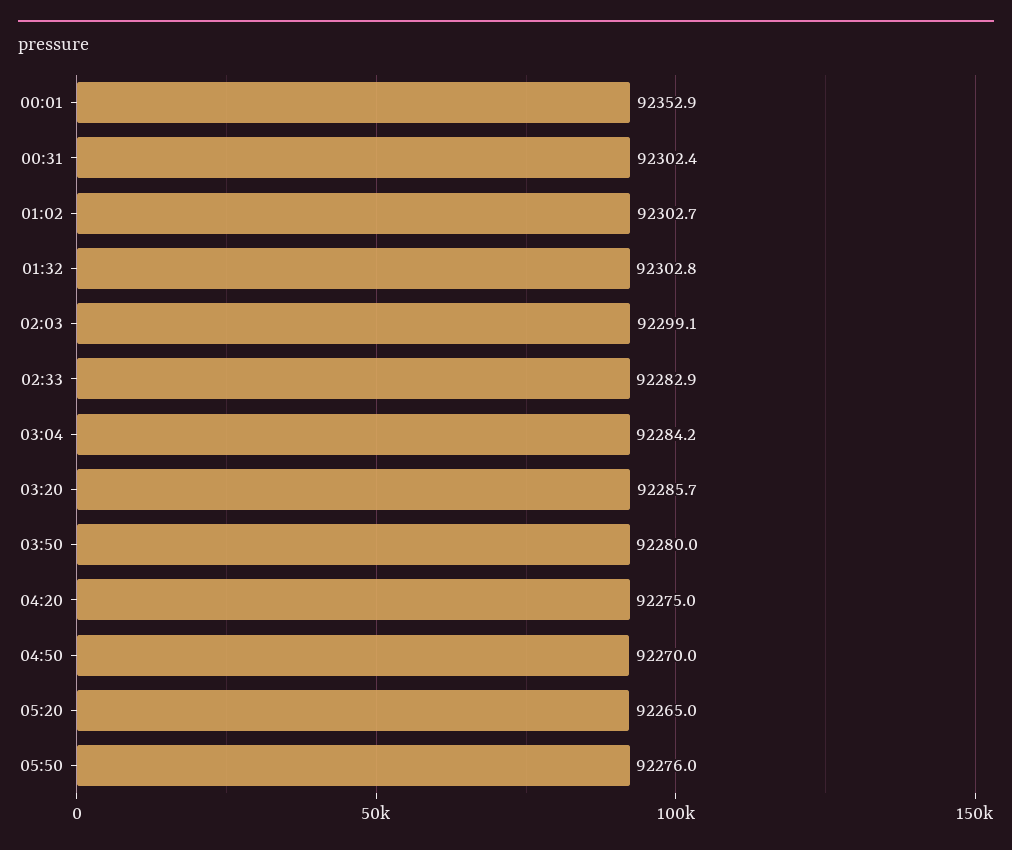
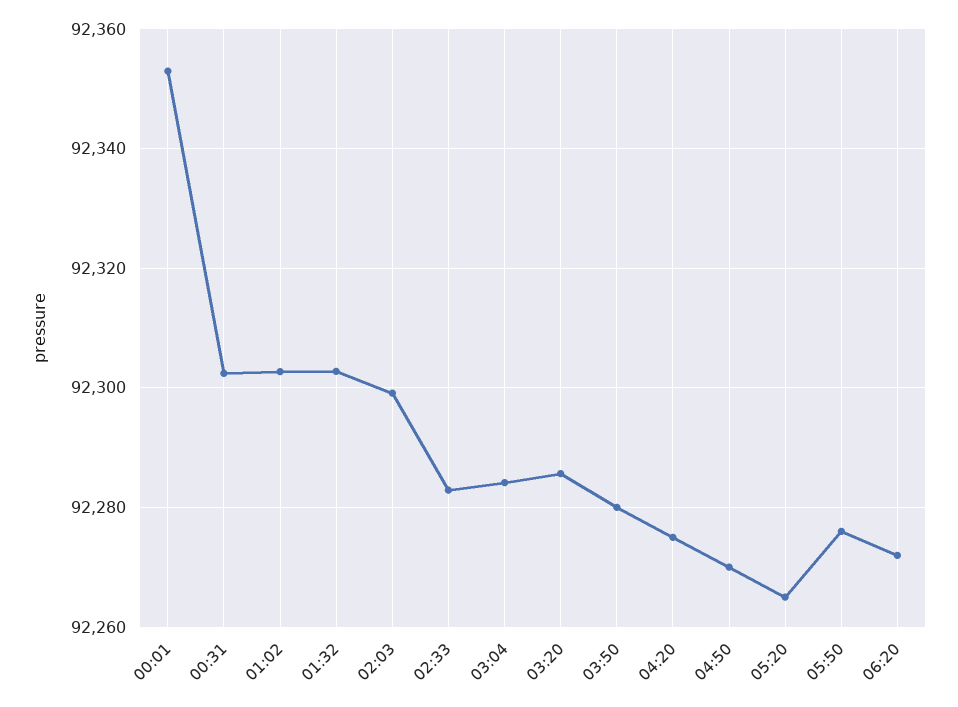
06:20: none -> 92272

